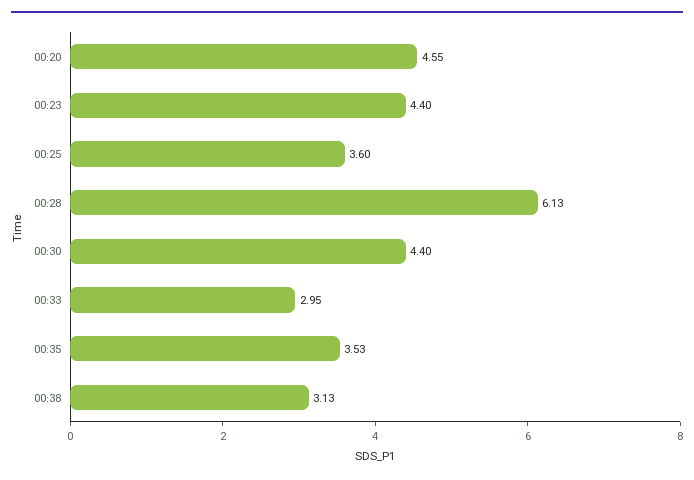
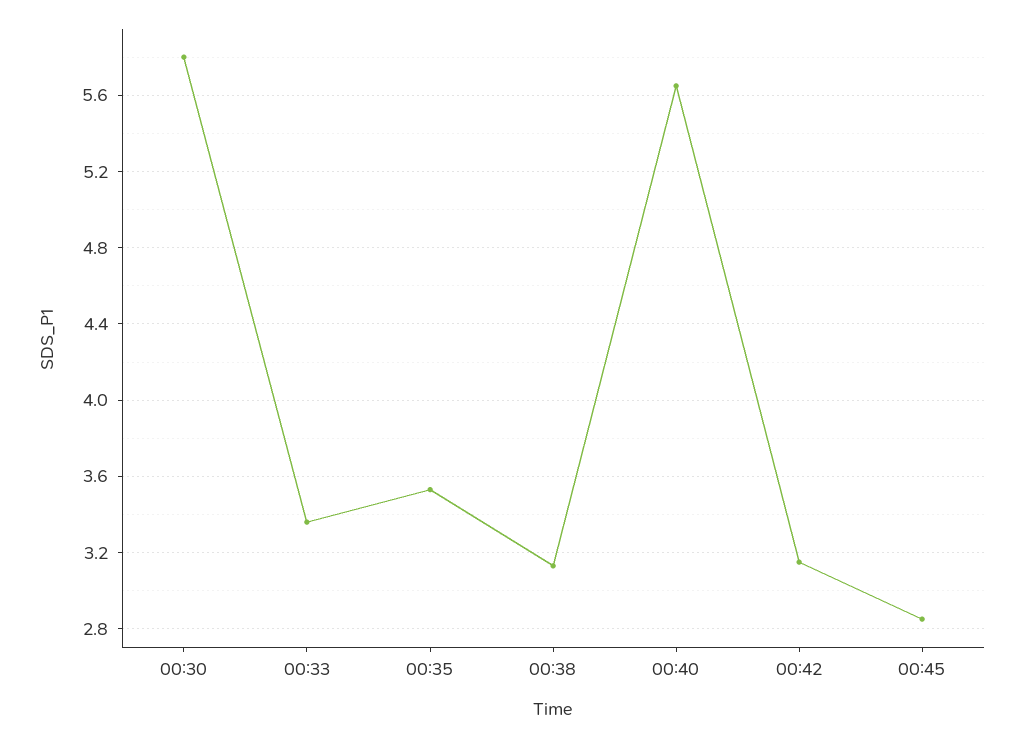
00:20: 4.55 -> none
00:23: 4.4 -> none
00:25: 3.6 -> none
00:28: 6.13 -> none
00:30: 4.4 -> 5.8
00:33: 2.95 -> 3.35
00:40: none -> 5.65
00:42: none -> 3.15
00:45: none -> 2.85

